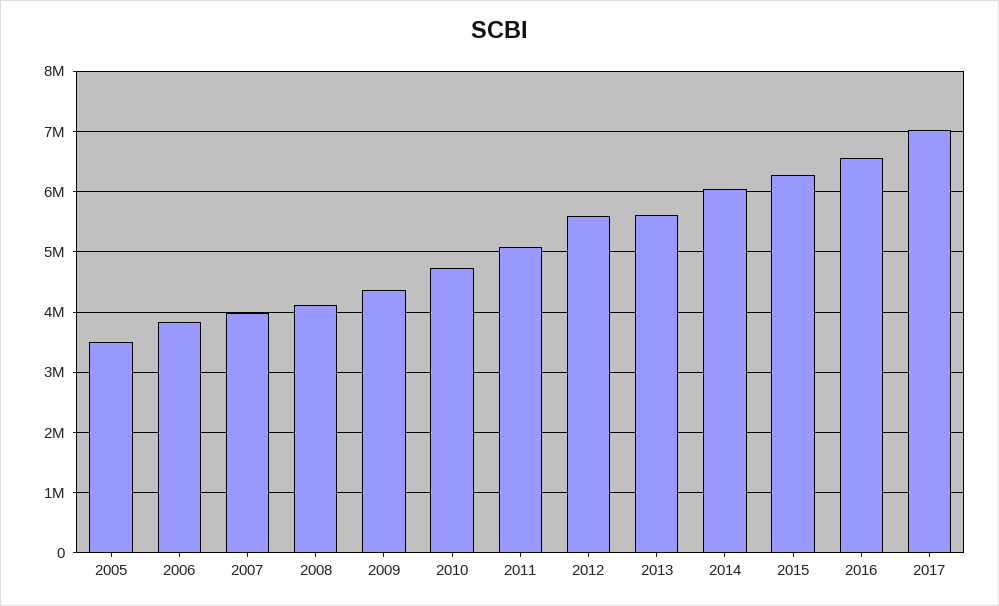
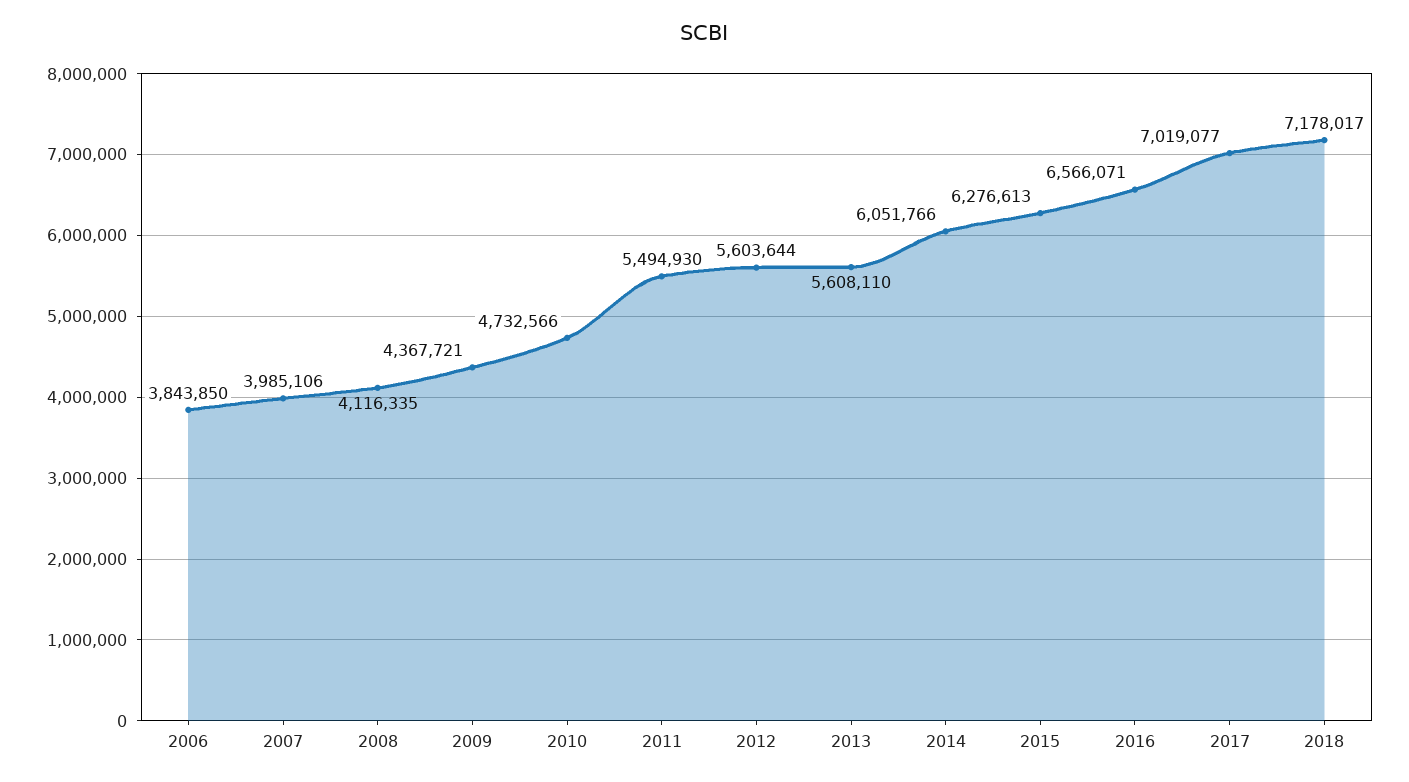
2005: 3500000 -> none
2011: 5100000 -> 5494930
2018: none -> 7178017

